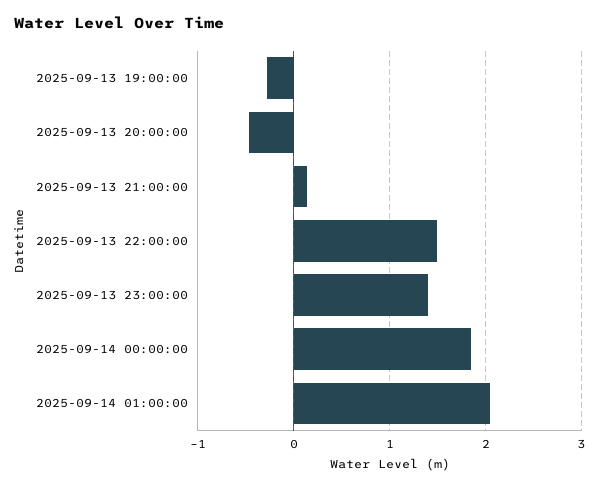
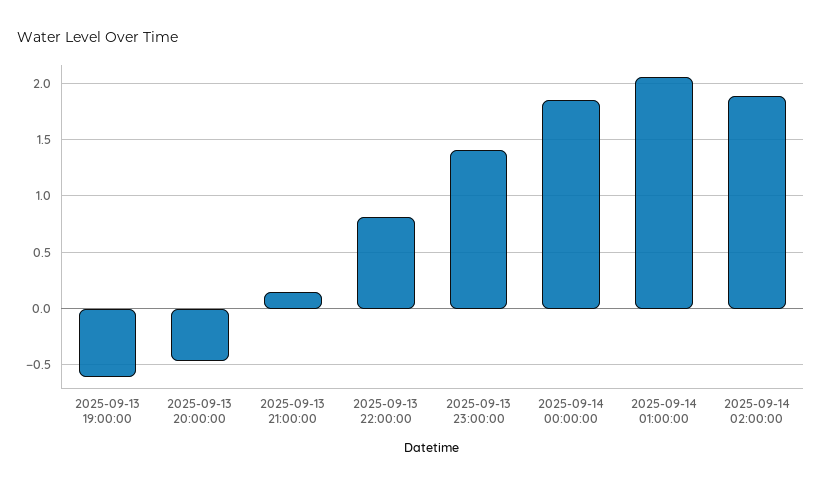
2025-09-13 19:00:00: -0.3 -> -0.6
2025-09-13 22:00:00: 1.5 -> 0.8
2025-09-14 02:00:00: none -> 1.9

